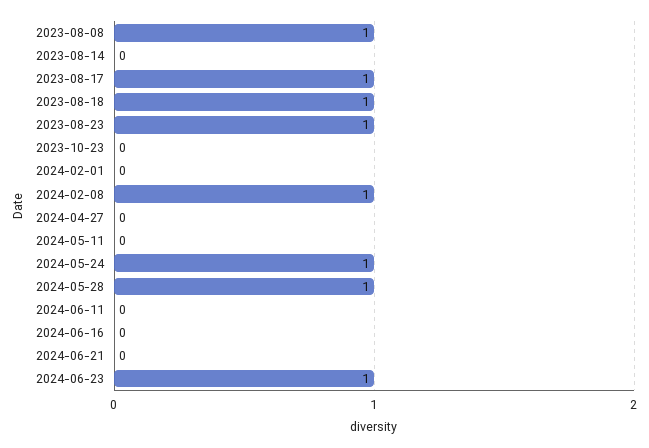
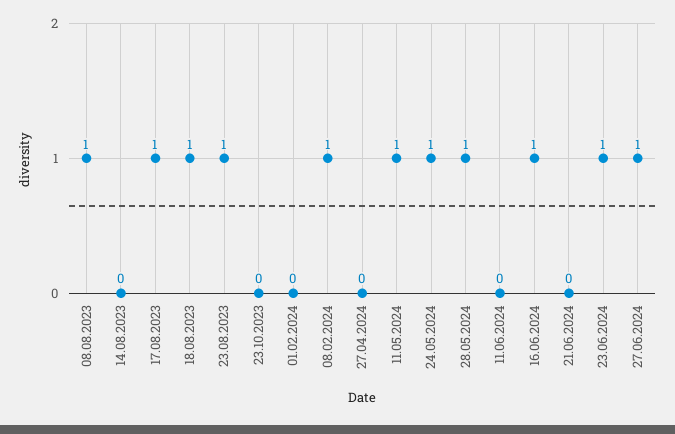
2024-05-11: 0 -> 1
2024-06-16: 0 -> 1
27.06.2024: none -> 1

